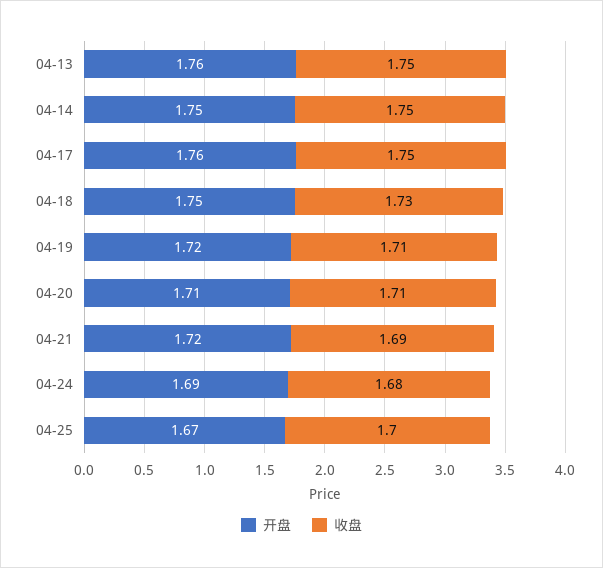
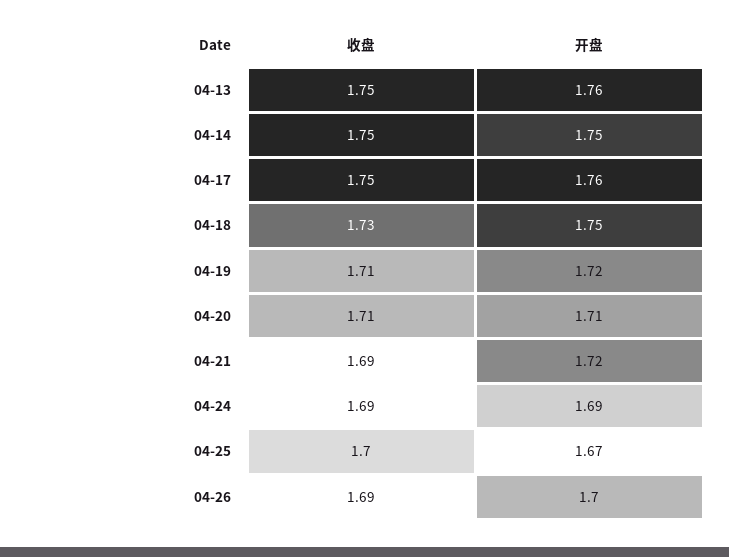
收盘, 04-24: 1.68 -> 1.69
收盘, 04-26: none -> 1.69
开盘, 04-26: none -> 1.7

